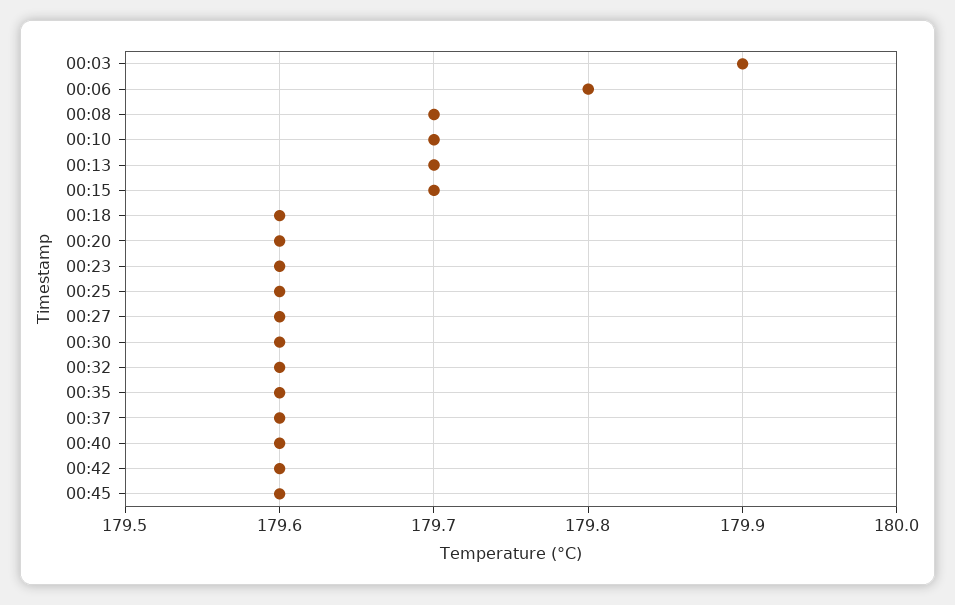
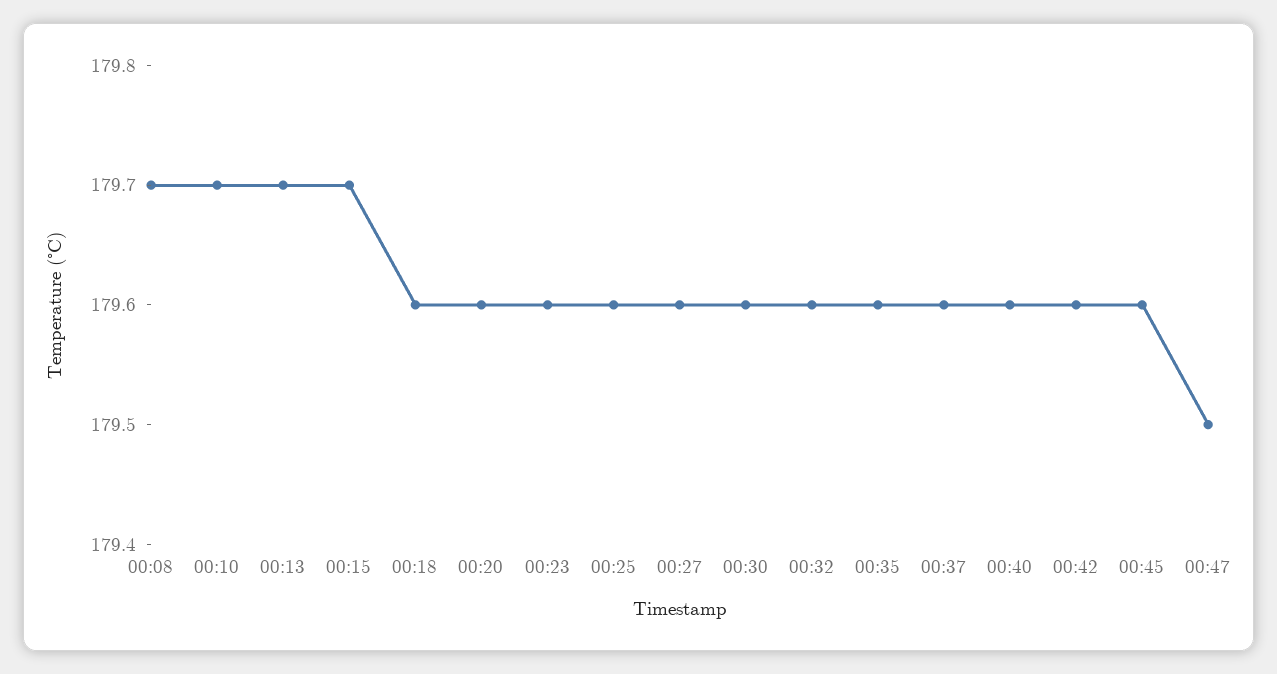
00:03: 179.9 -> none
00:06: 179.8 -> none
00:47: none -> 179.5

